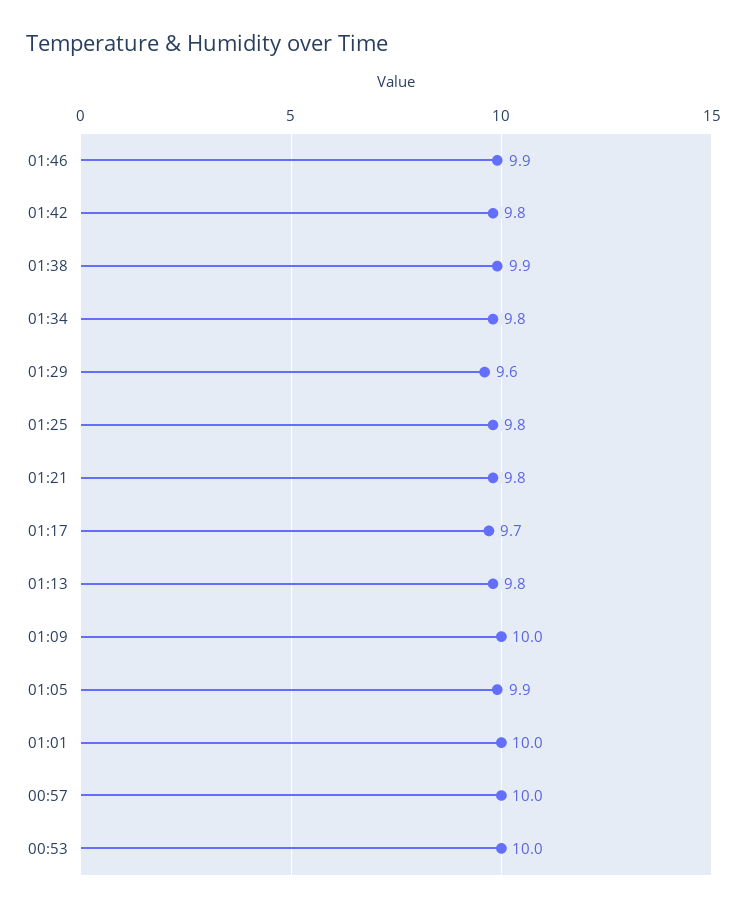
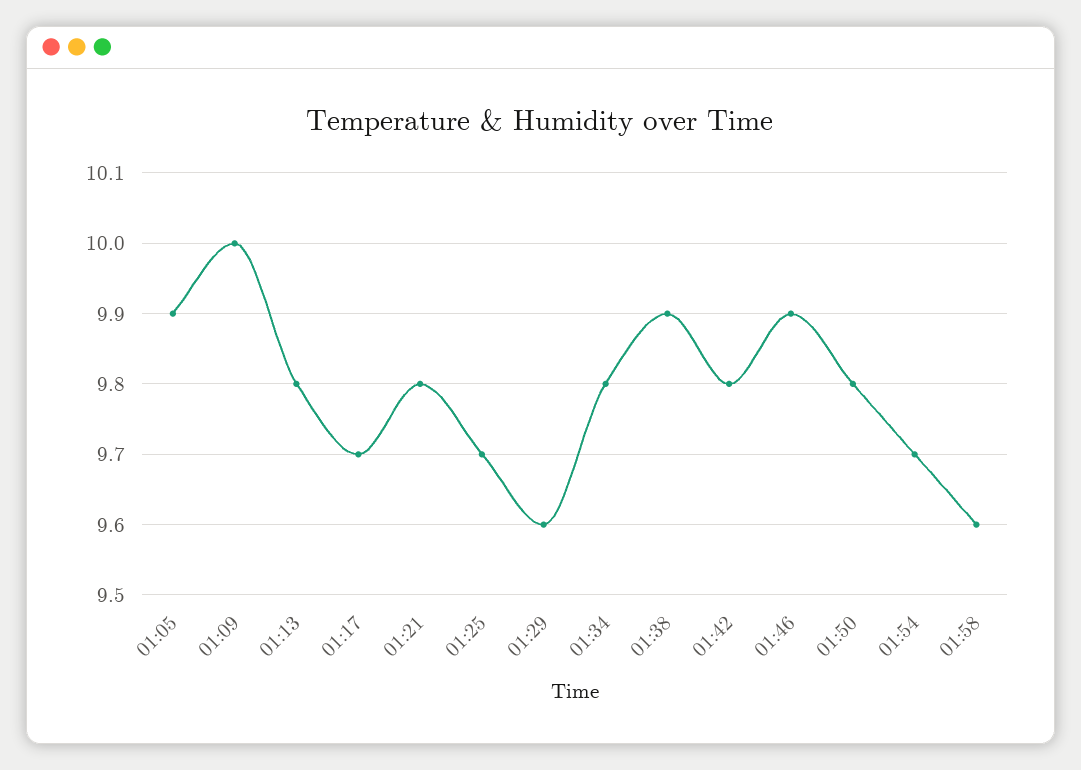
01:25: 9.8 -> 9.7
01:01: 10 -> none
00:57: 10 -> none
00:53: 10 -> none
01:50: none -> 9.8
01:54: none -> 9.7
01:58: none -> 9.6

